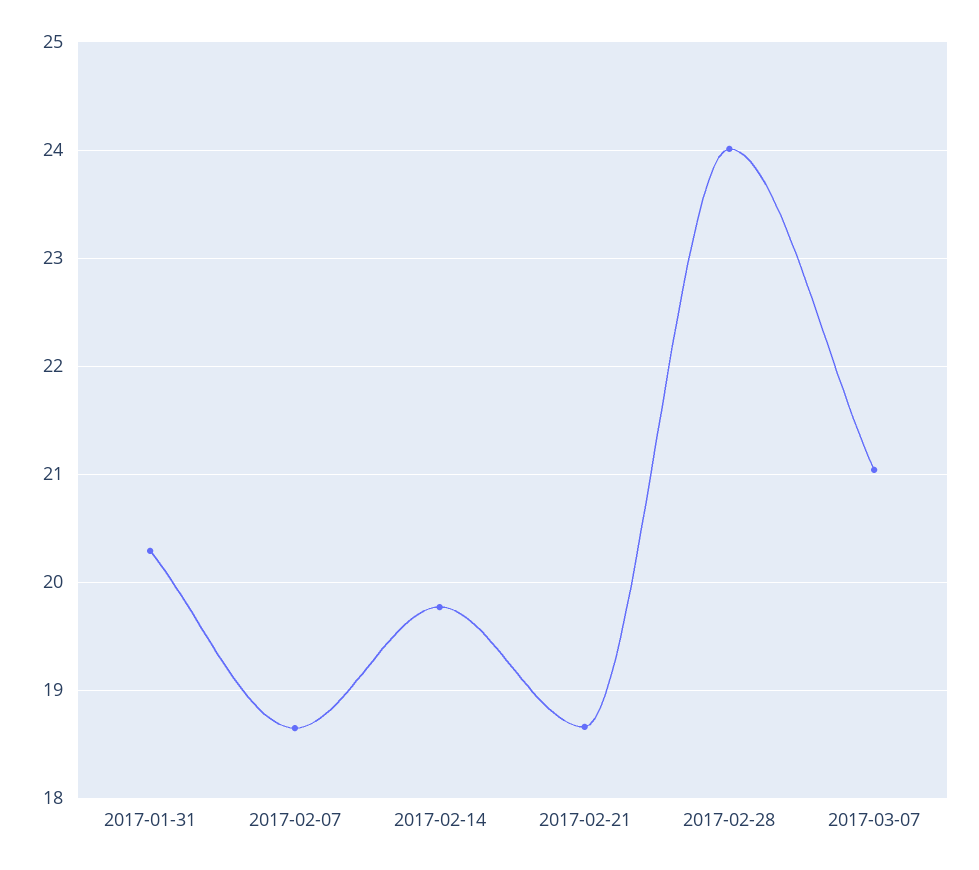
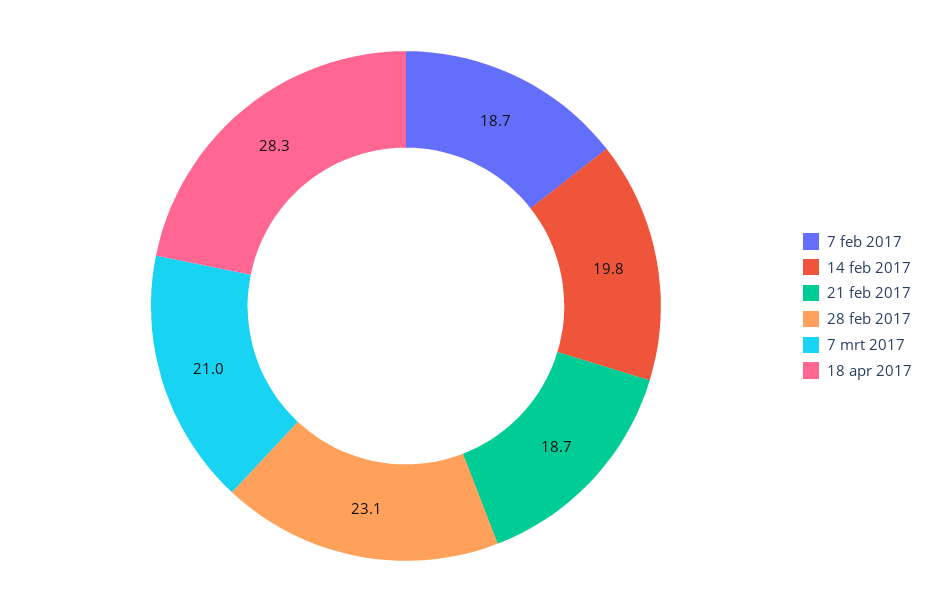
2017-01-31: 20.3 -> none
2017-02-28: 24 -> 23.1
18 apr 2017: none -> 28.3

